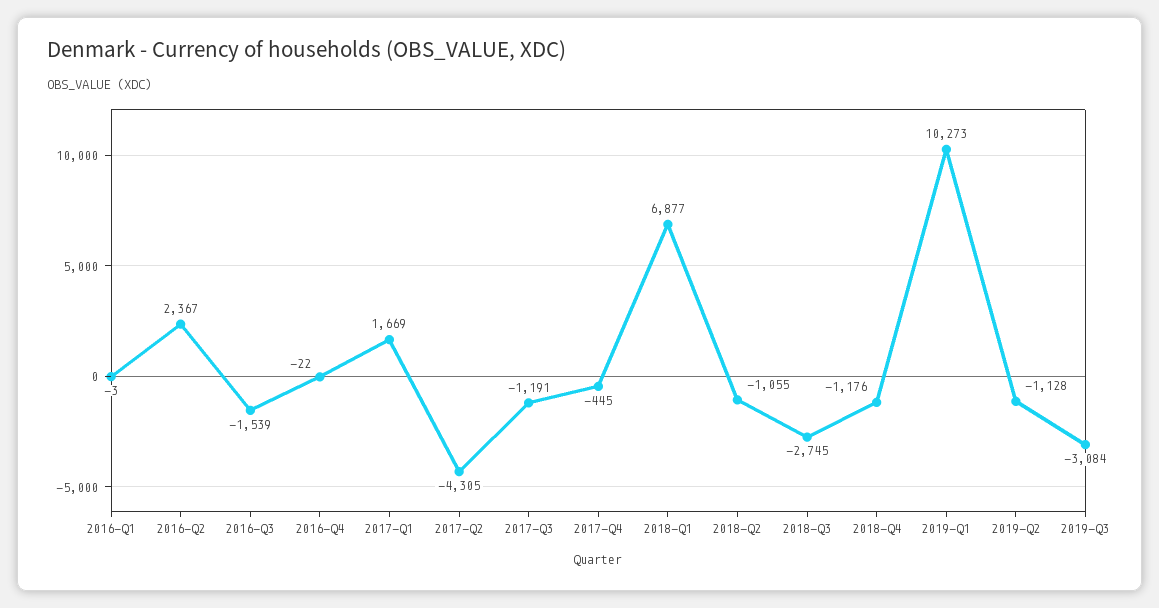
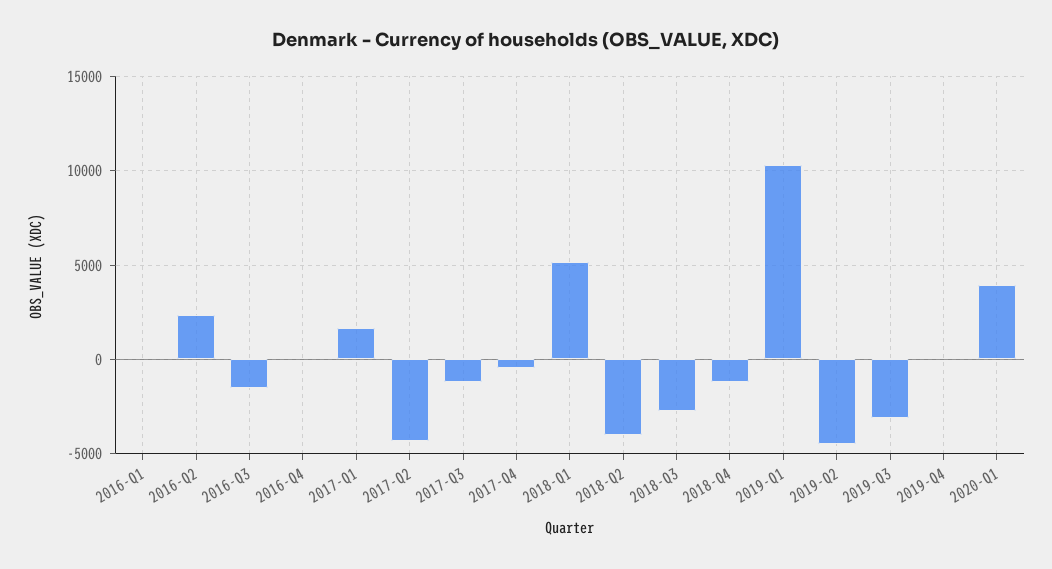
2018-Q1: 6877 -> 5000
2018-Q2: -1055 -> -4000
2019-Q2: -1128 -> -4500
2019-Q4: none -> 0
2020-Q1: none -> 4000

